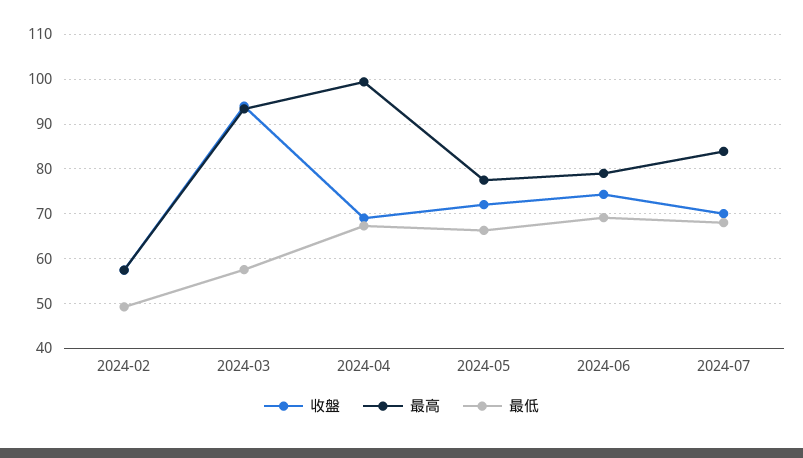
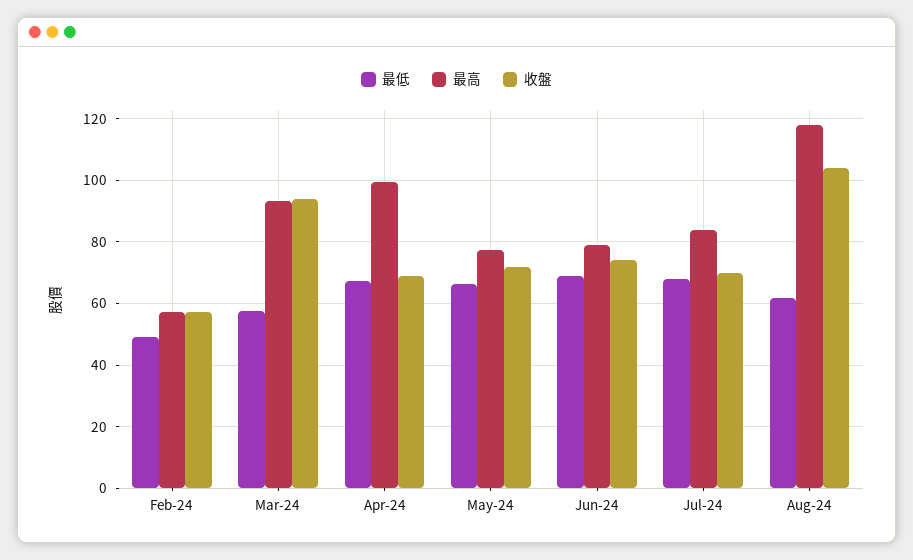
最低, Aug-24: none -> 62
最高, Aug-24: none -> 118
收盤, Aug-24: none -> 104

